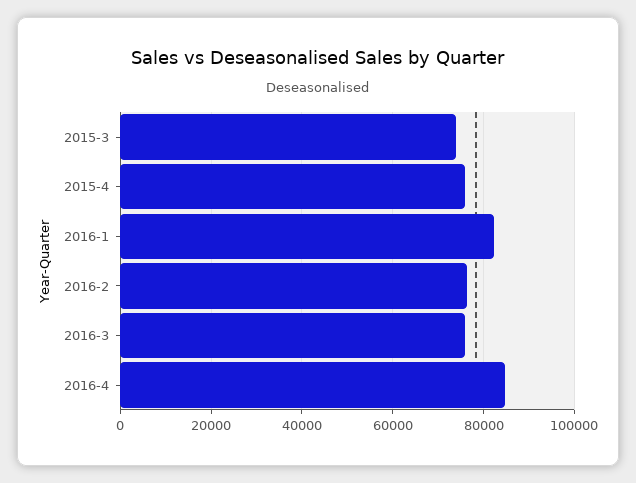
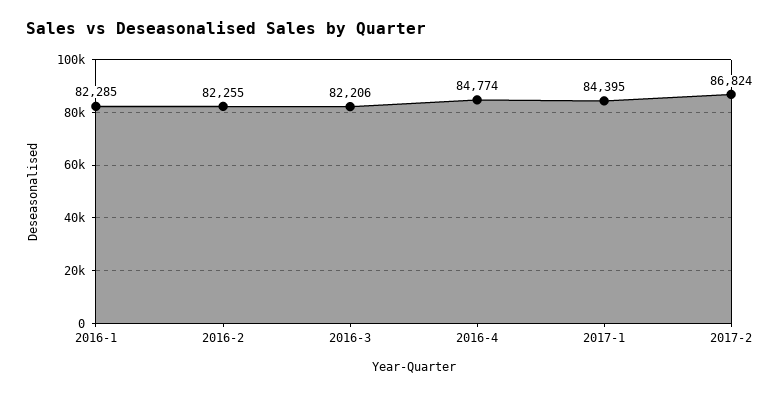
2015-3: 74000 -> none
2015-4: 76000 -> none
2016-2: 76000 -> 82255
2016-3: 76000 -> 82206
2017-1: none -> 84395
2017-2: none -> 86824

